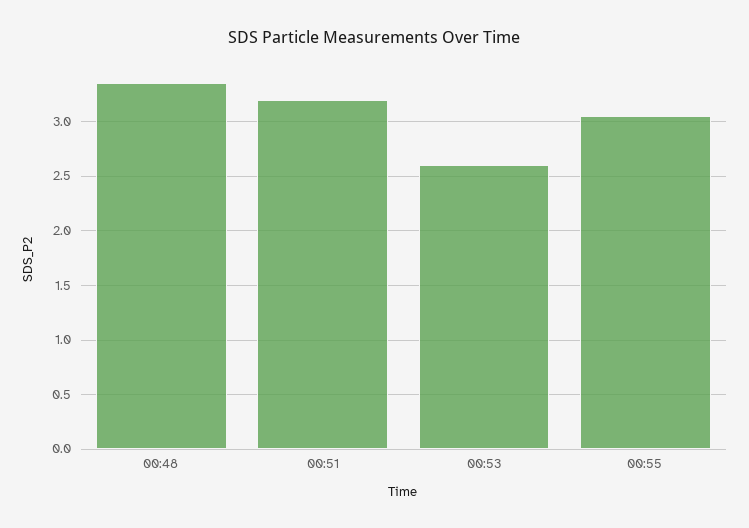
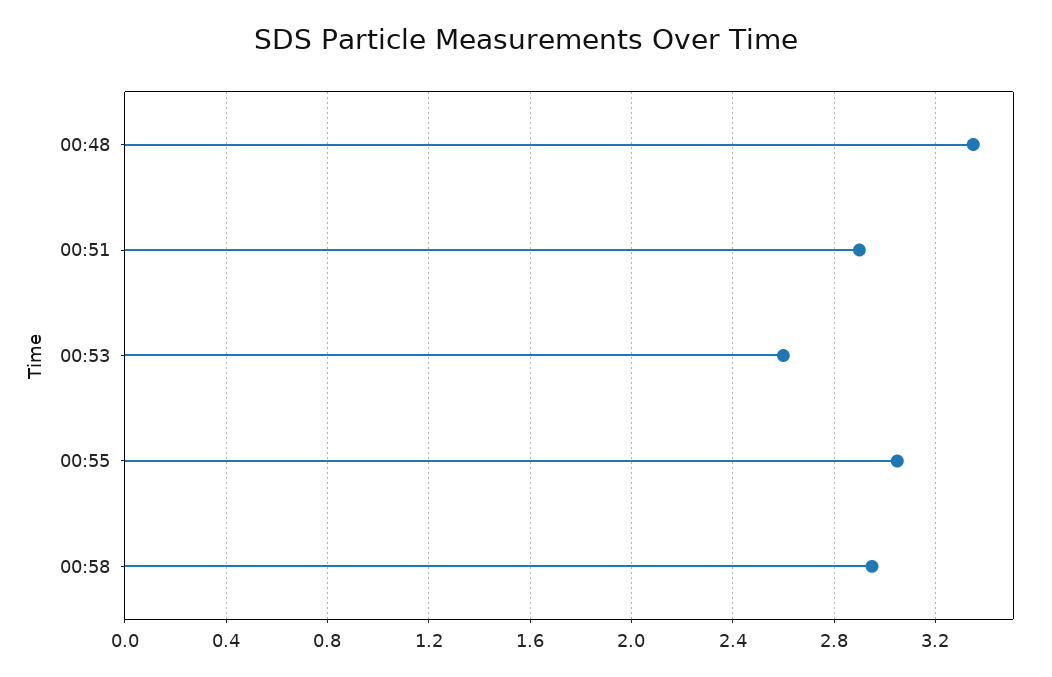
00:51: 3.2 -> 2.9
00:58: none -> 2.95

